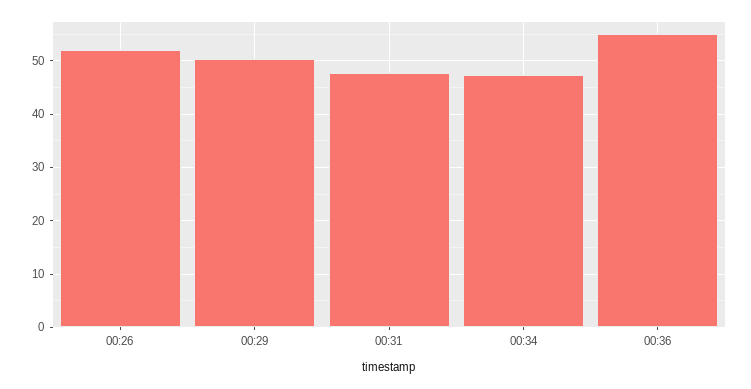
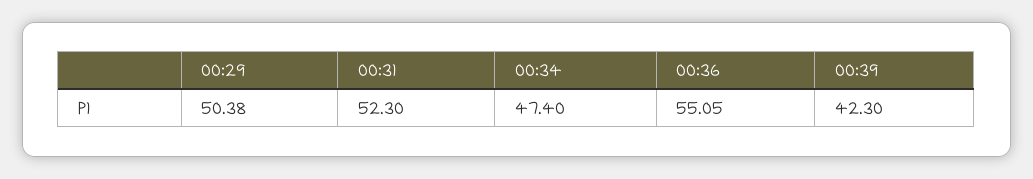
00:26: 52 -> none
00:31: 48 -> 52.3
00:39: none -> 42.3

